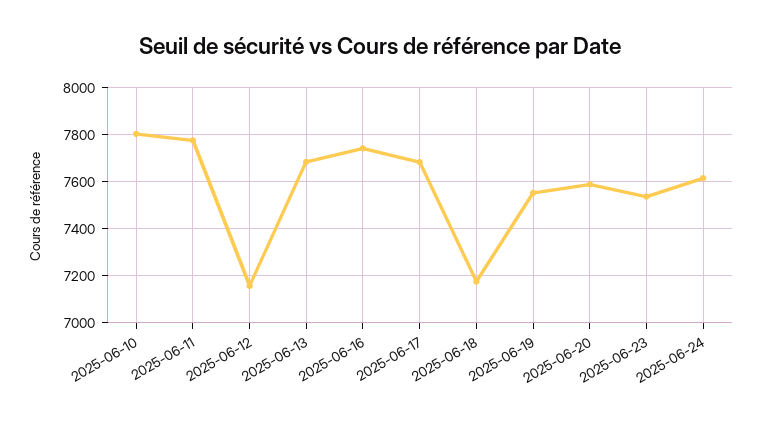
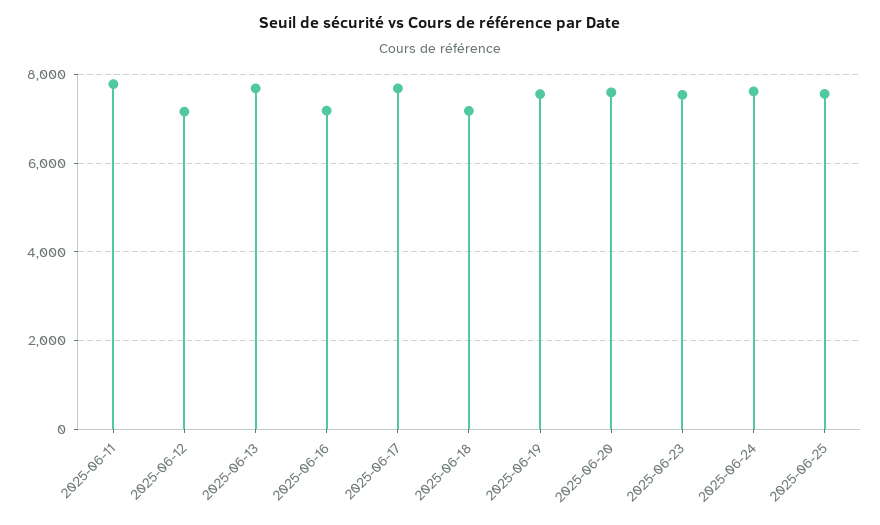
2025-06-10: 7800 -> none
2025-06-16: 7750 -> 7200
2025-06-25: none -> 7600

